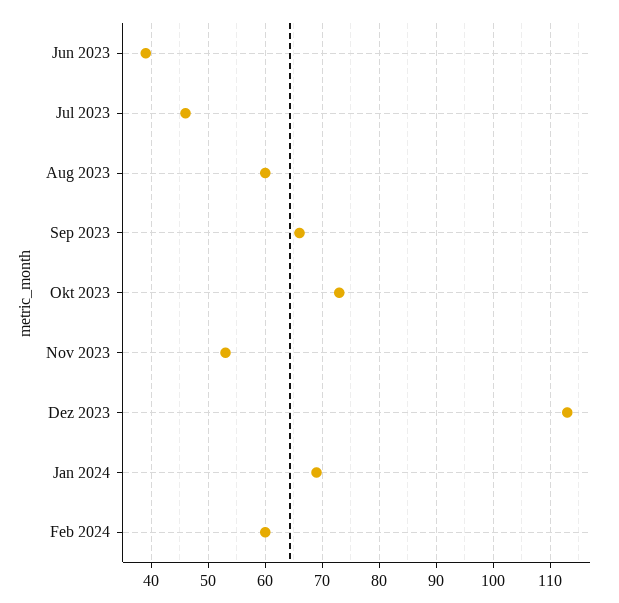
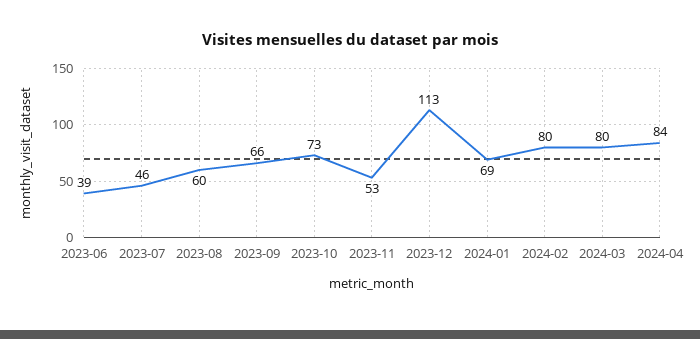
Feb 2024: 60 -> 80
2024-03: none -> 80
2024-04: none -> 84

